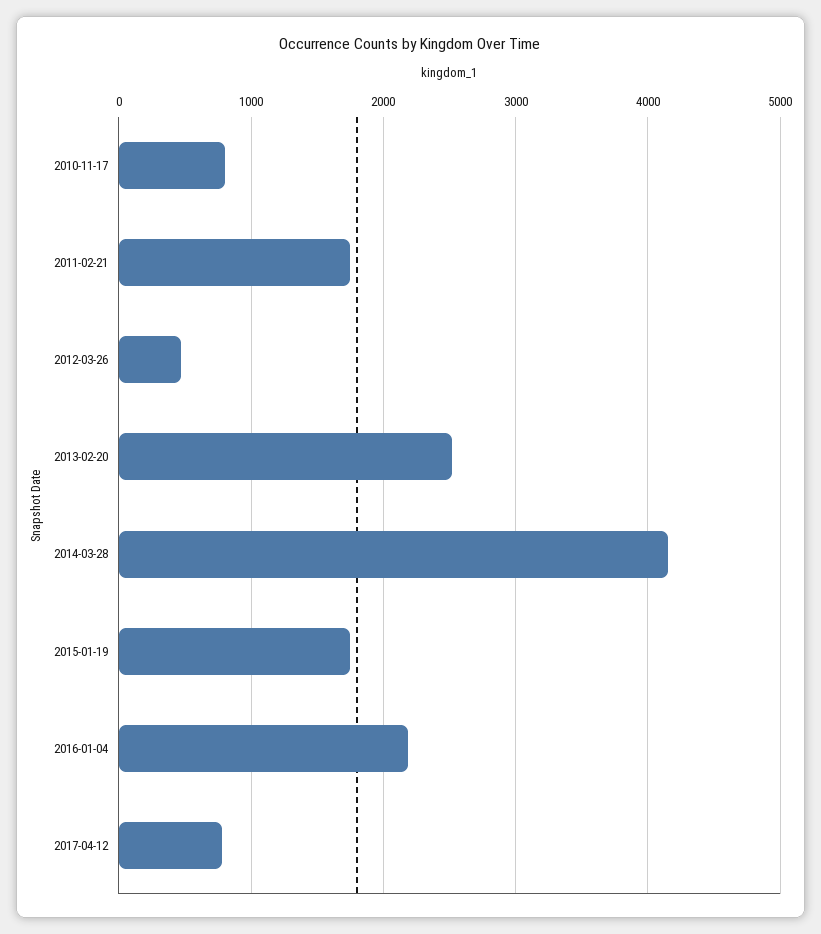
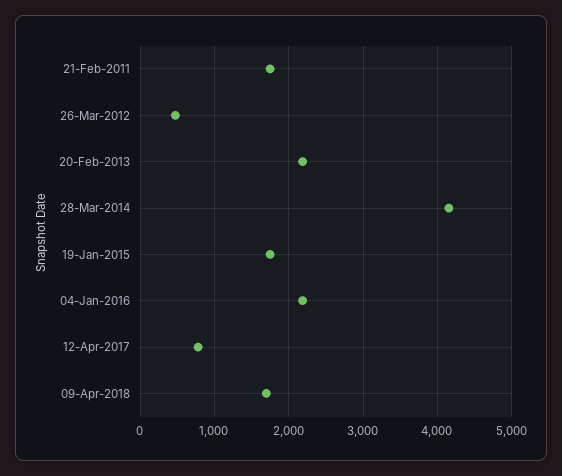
2010-11-17: 800 -> none
2013-02-20: 2500 -> 2200
09-Apr-2018: none -> 1700

